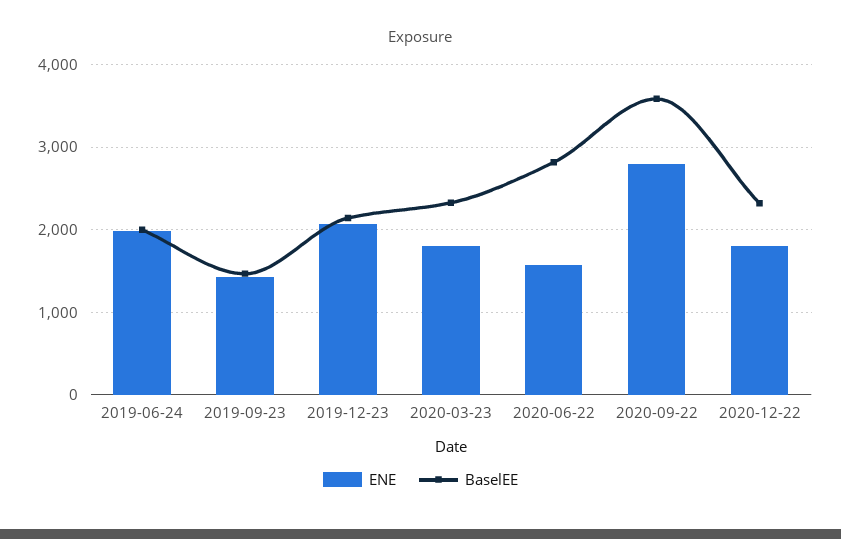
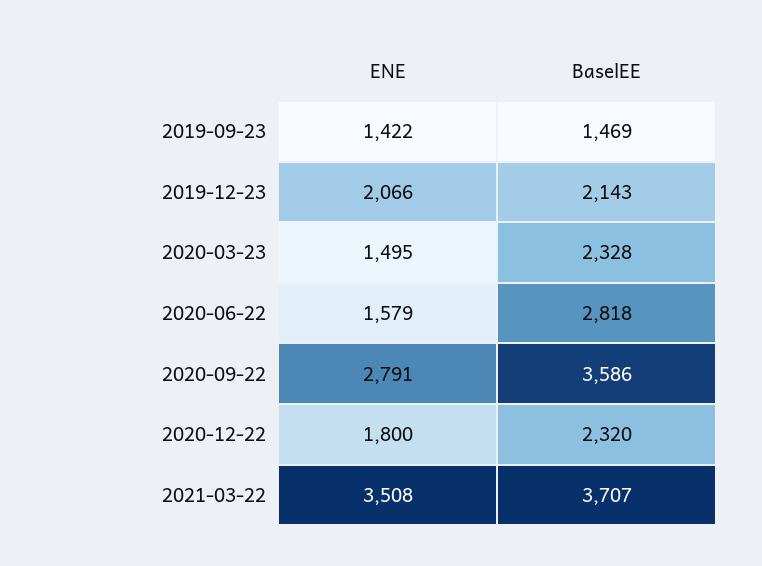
ENE, 2019-06-24: 2000 -> none
BaselEE, 2019-06-24: 2000 -> none
ENE, 2020-03-23: 1800 -> 1495
ENE, 2021-03-22: none -> 3508
BaselEE, 2021-03-22: none -> 3707

